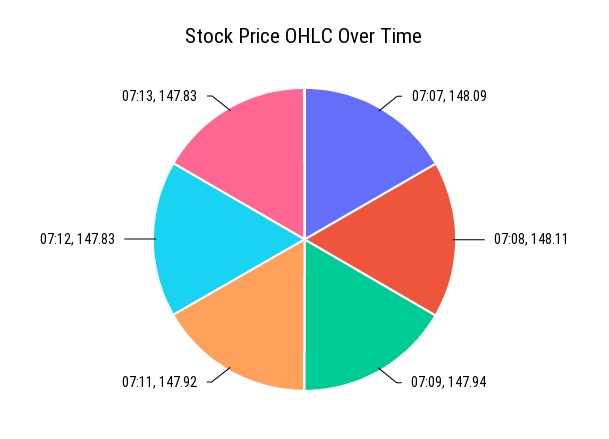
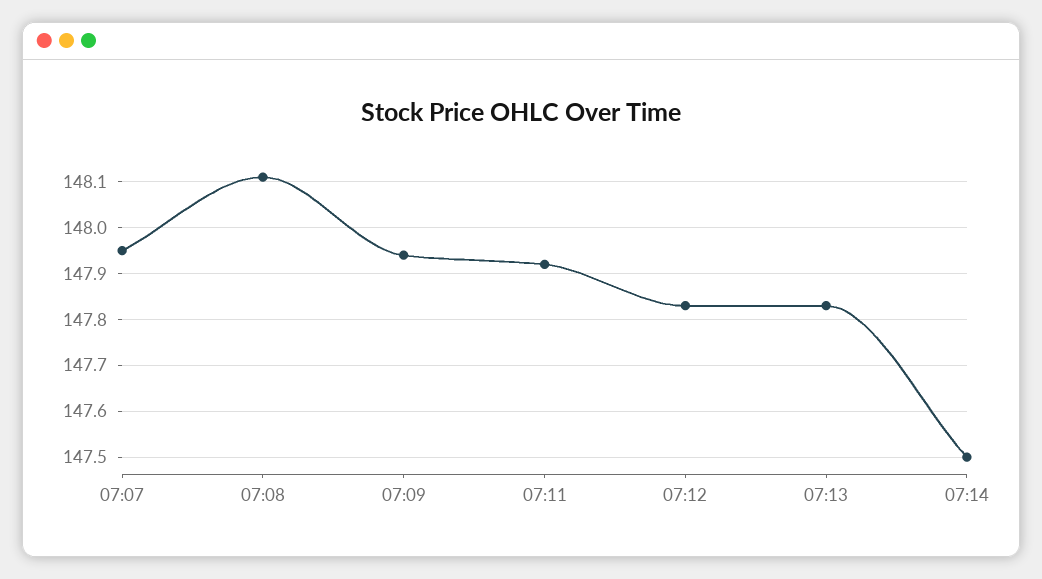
07:07: 148.09 -> 147.95
07:14: none -> 147.5

